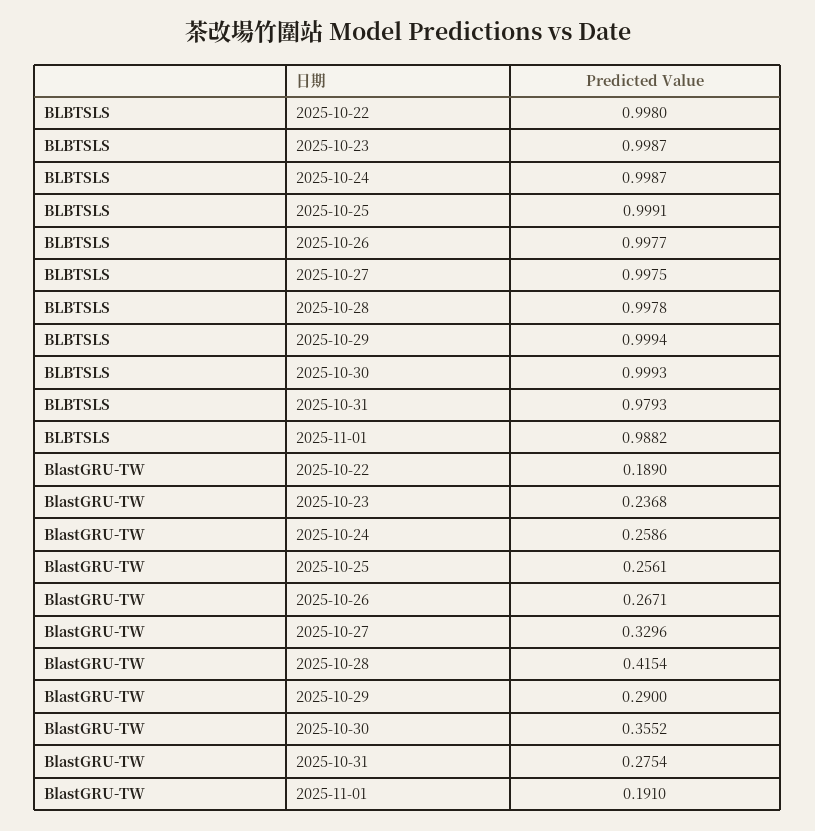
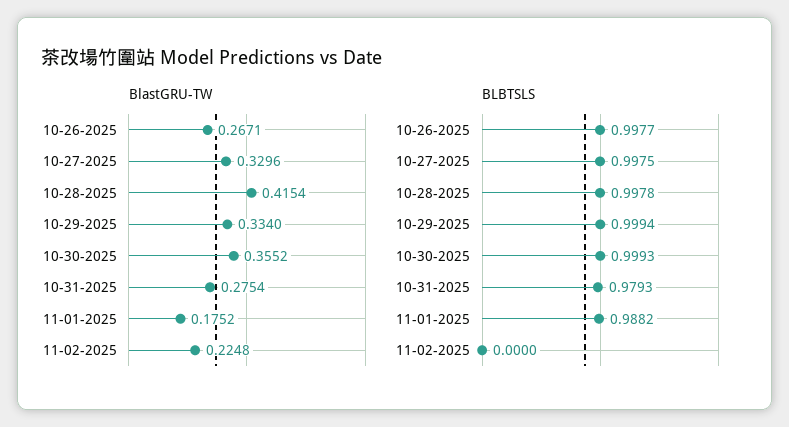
BLBTSLS, 2025-10-22: 0.998 -> none
BLBTSLS, 2025-10-23: 0.9987 -> none
BLBTSLS, 2025-10-24: 0.9987 -> none
BLBTSLS, 2025-10-25: 0.9991 -> none
BlastGRU-TW, 2025-10-22: 0.189 -> none
BlastGRU-TW, 2025-10-23: 0.2368 -> none
BlastGRU-TW, 2025-10-24: 0.2586 -> none
BlastGRU-TW, 2025-10-25: 0.2561 -> none
BlastGRU-TW, 2025-10-29: 0.29 -> 0.334
BlastGRU-TW, 2025-11-01: 0.191 -> 0.1752
BlastGRU-TW, 11-02-2025: none -> 0.2248
BLBTSLS, 11-02-2025: none -> 0

